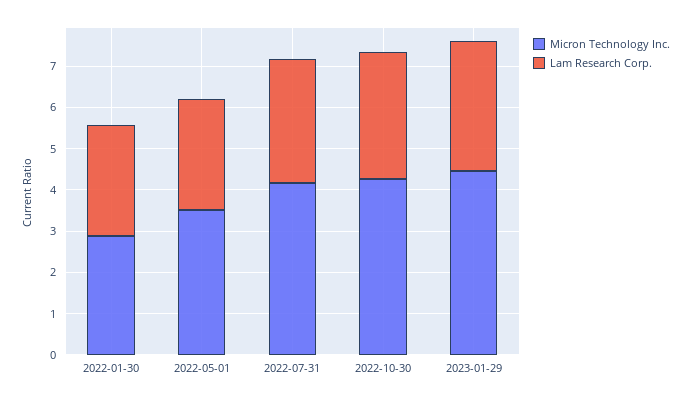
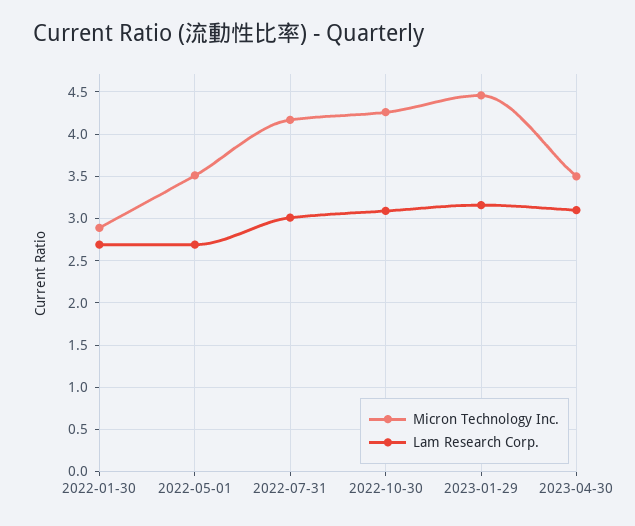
Micron Technology Inc., 2023-04-30: none -> 3.5
Lam Research Corp., 2023-04-30: none -> 3.1

